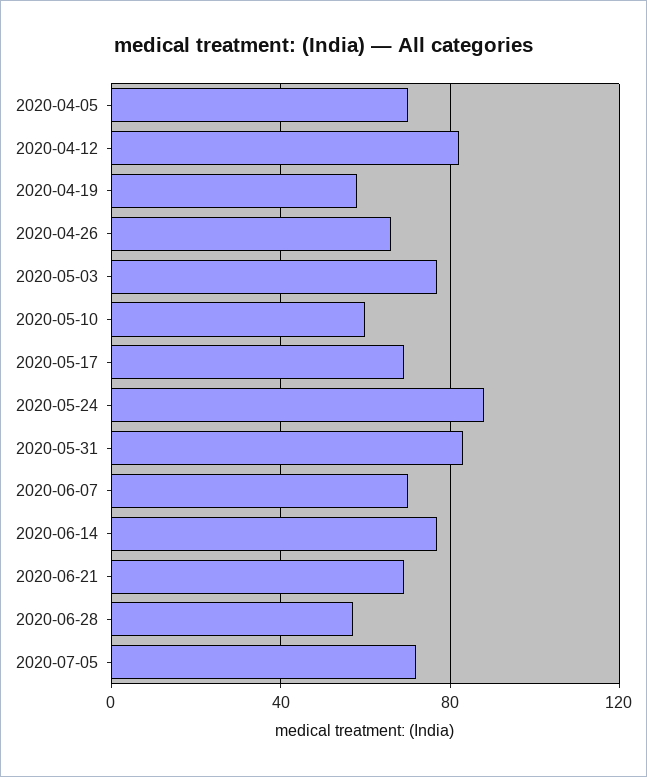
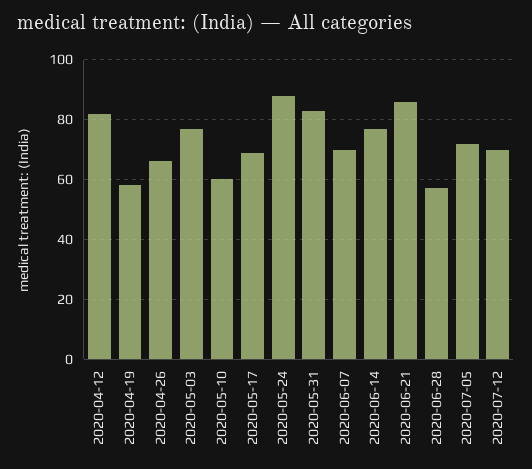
2020-04-05: 70 -> none
2020-06-21: 70 -> 85
2020-07-12: none -> 70

